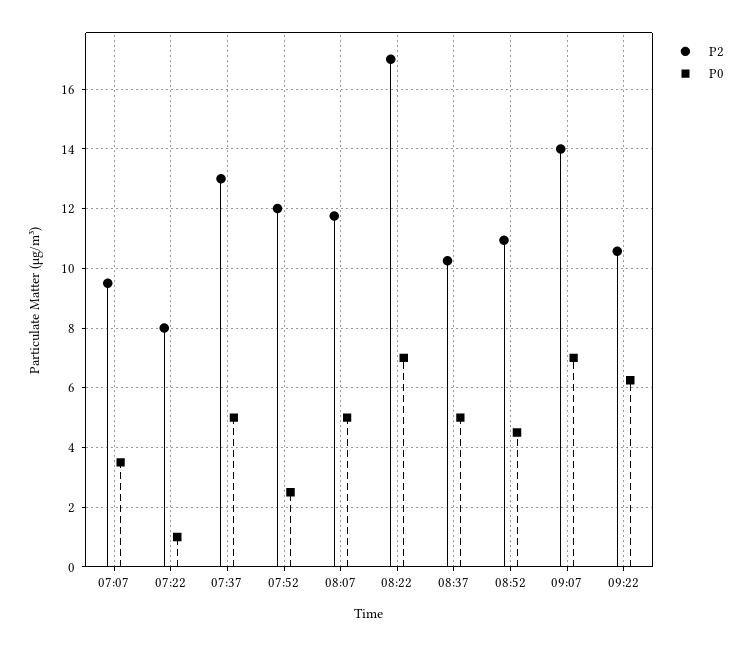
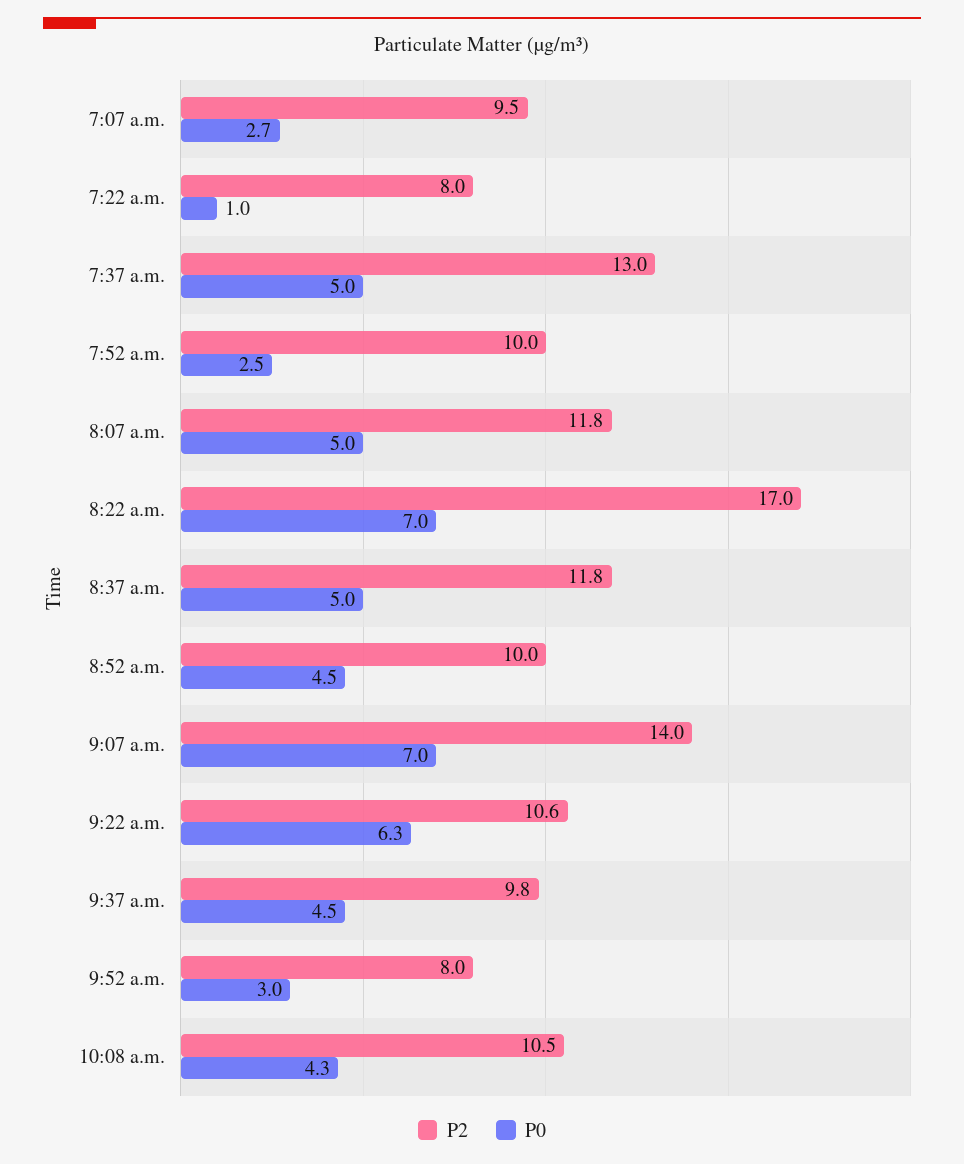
P0, 07:07: 3.5 -> 2.7
P2, 07:52: 12 -> 10
P2, 08:37: 10.25 -> 11.8
P2, 08:52: 11 -> 10
P2, 9:37 a.m.: none -> 9.8
P0, 9:37 a.m.: none -> 4.5
P2, 9:52 a.m.: none -> 8
P0, 9:52 a.m.: none -> 3
P2, 10:08 a.m.: none -> 10.5
P0, 10:08 a.m.: none -> 4.3

